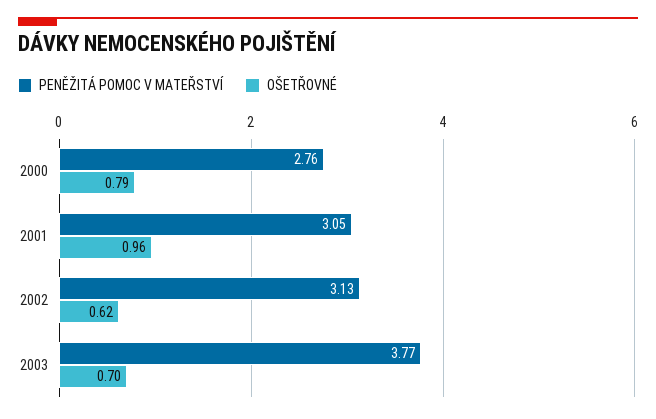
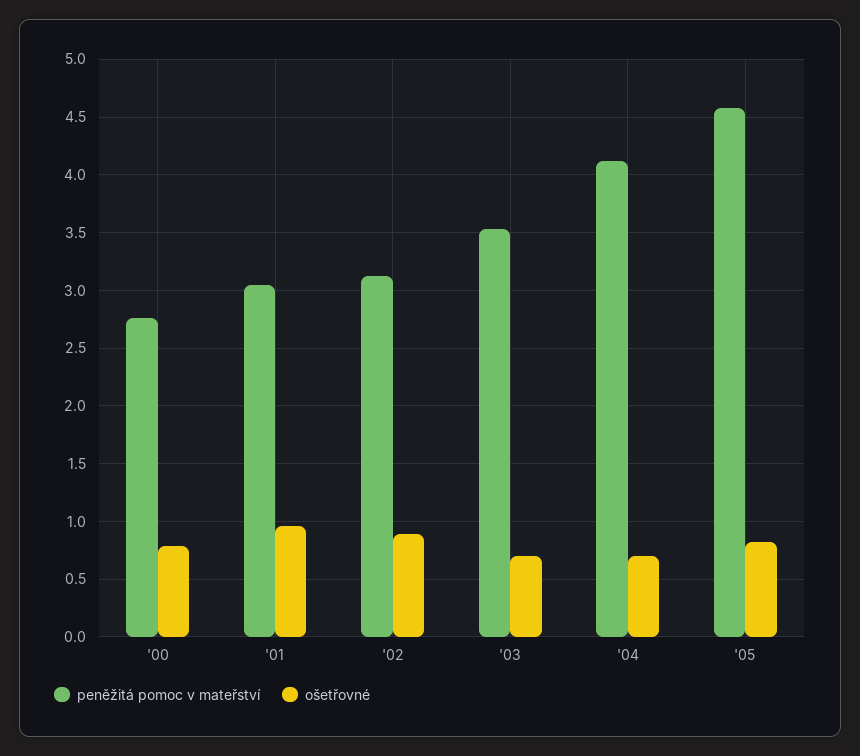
OŠETŘOVNÉ, 2002: 0.62 -> 0.9
PENĚŽITÁ POMOC V MATEŘSTVÍ, 2003: 3.77 -> 3.5
PENĚŽITÁ POMOC V MATEŘSTVÍ, '04: none -> 4.1
OŠETŘOVNÉ, '04: none -> 0.7
PENĚŽITÁ POMOC V MATEŘSTVÍ, '05: none -> 4.6
OŠETŘOVNÉ, '05: none -> 0.8

